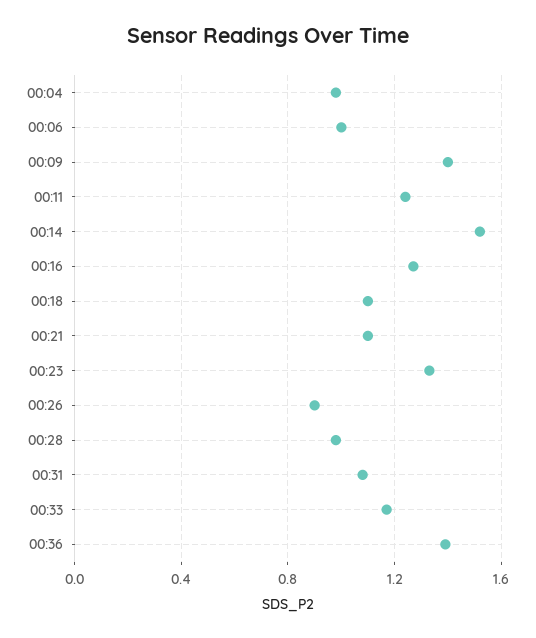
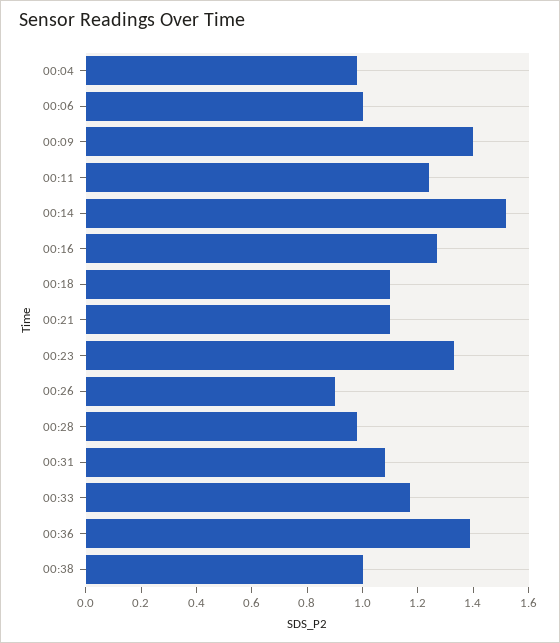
00:38: none -> 1

